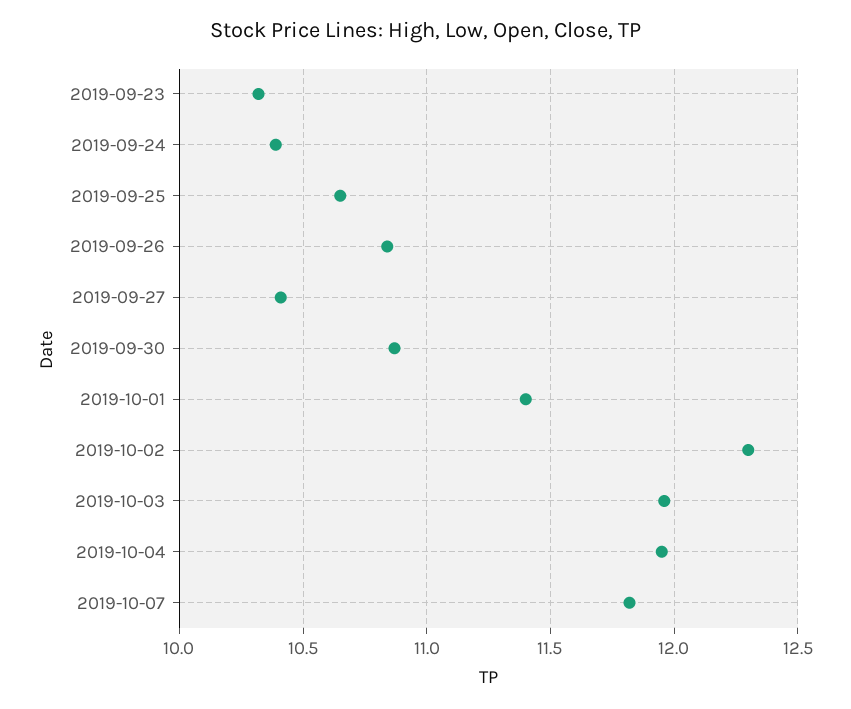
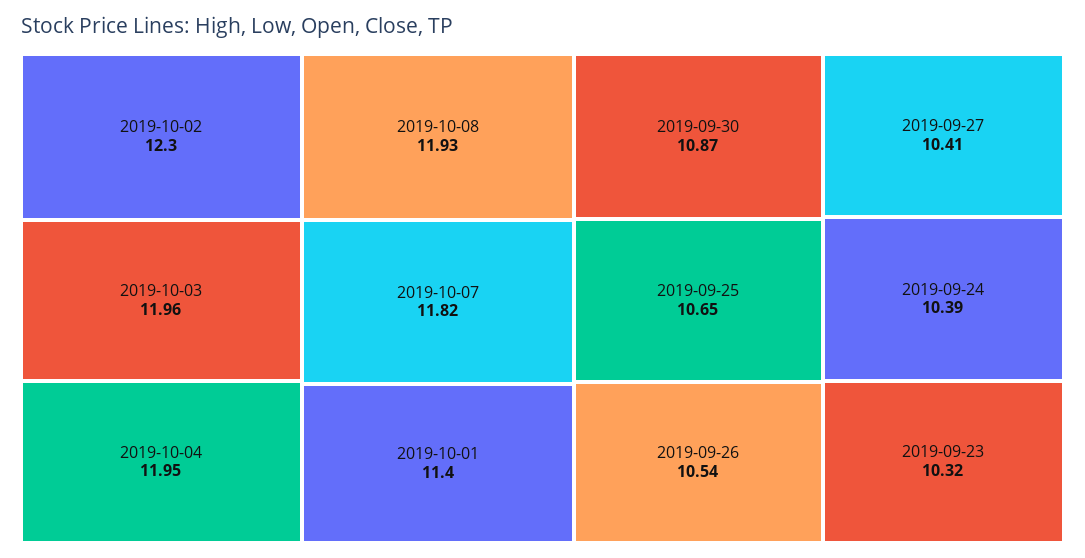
2019-09-26: 10.85 -> 10.54
2019-10-08: none -> 11.93

